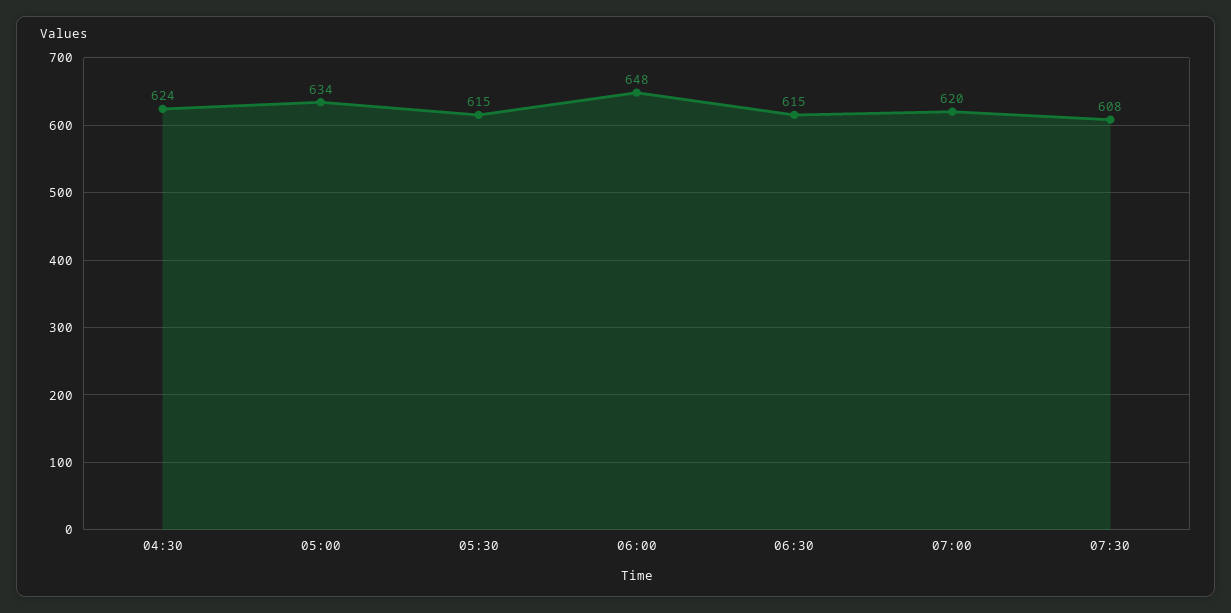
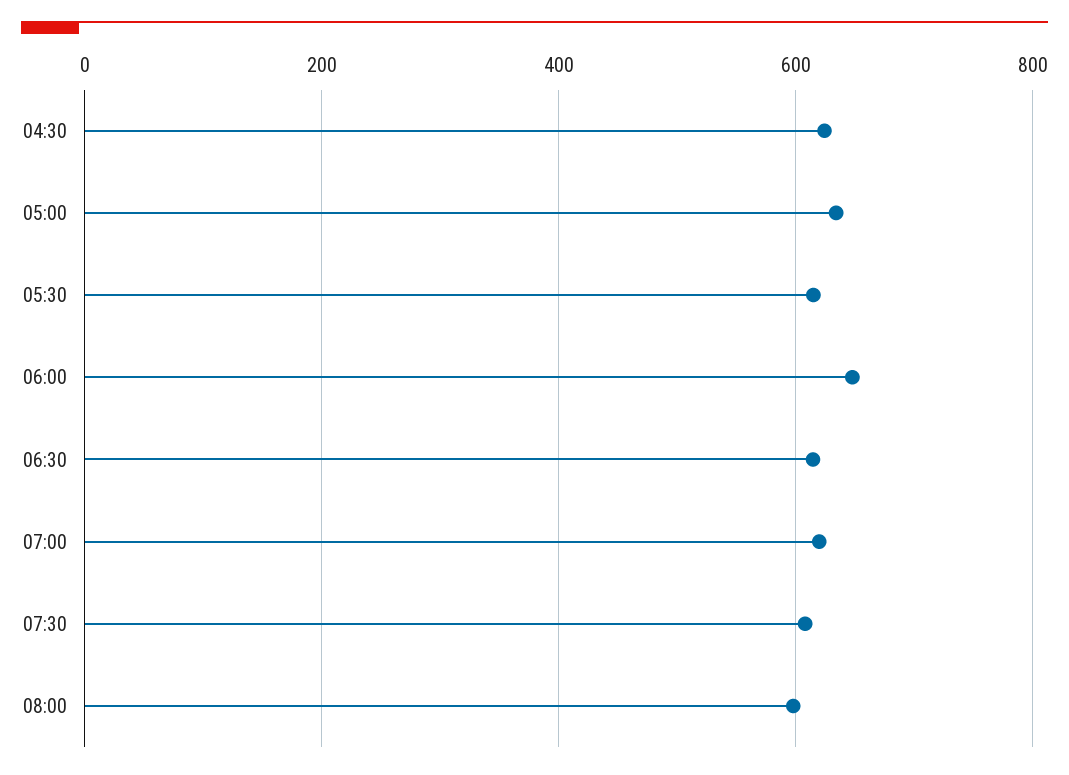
08:00: none -> 600

